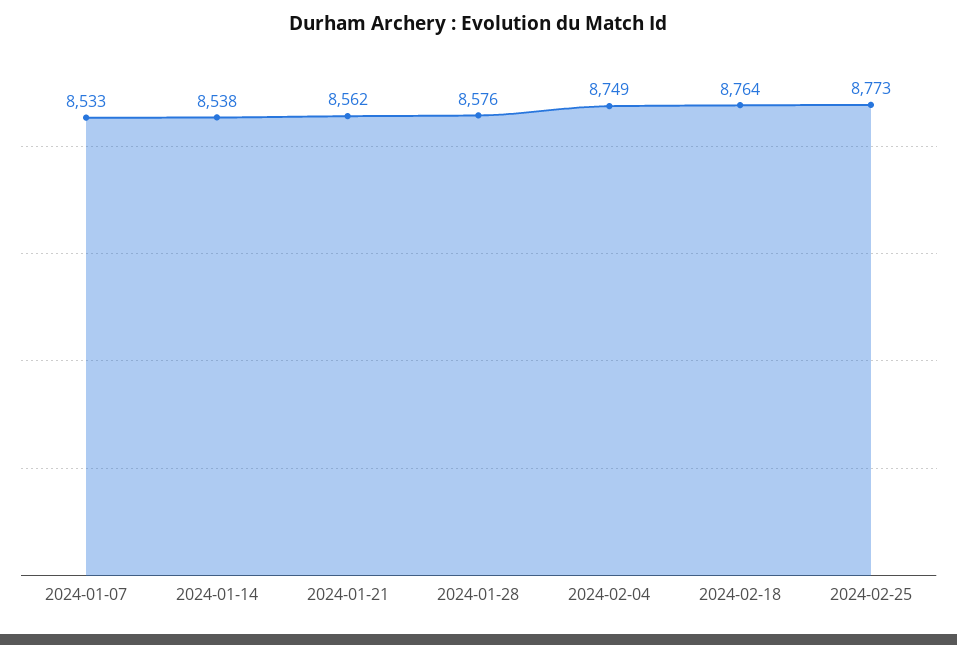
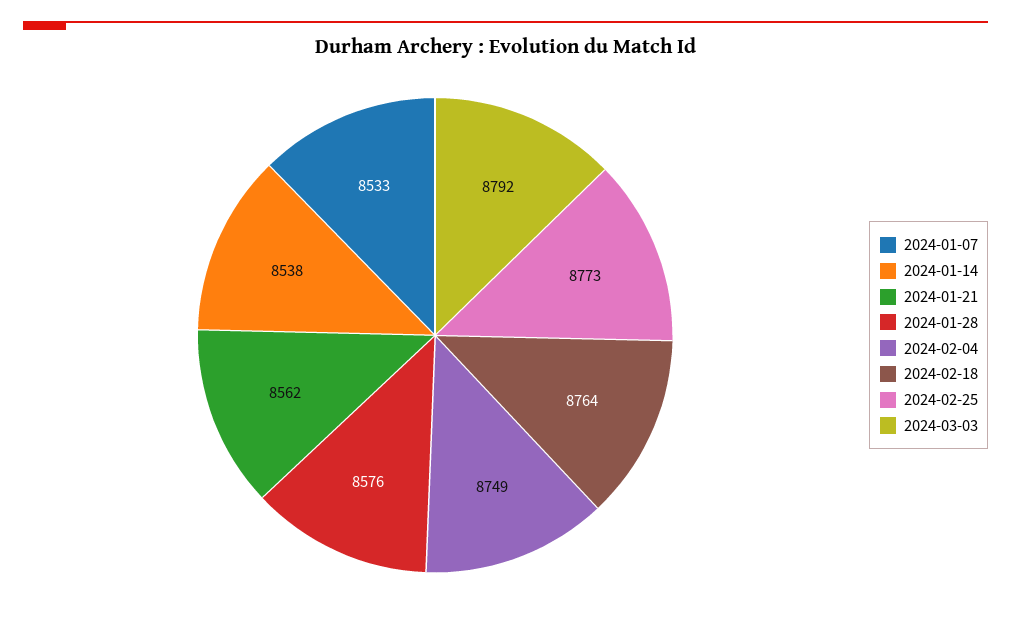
2024-03-03: none -> 8792

